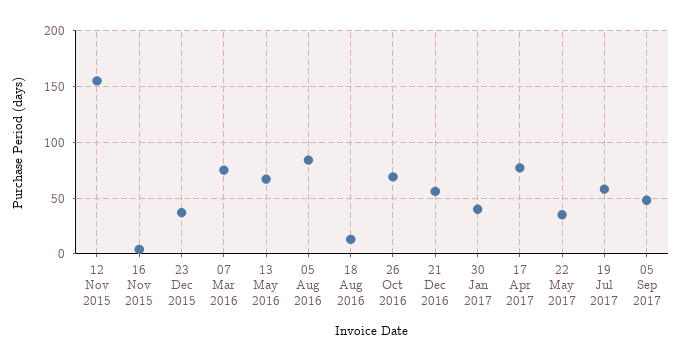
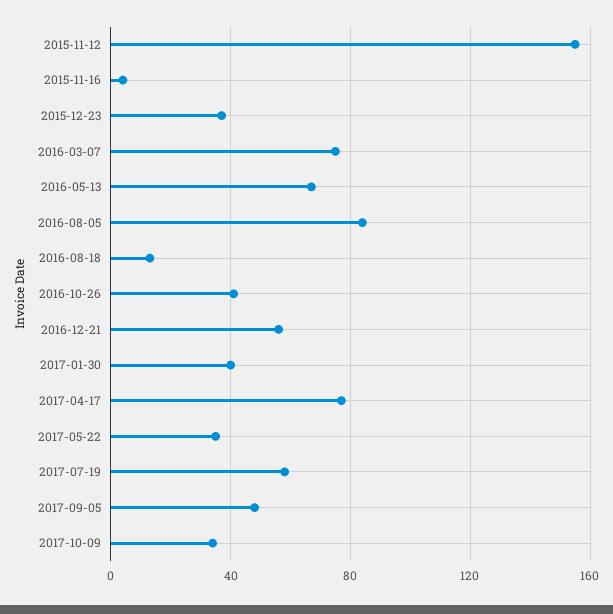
26 Oct 2016: 70 -> 40
2017-10-09: none -> 35

